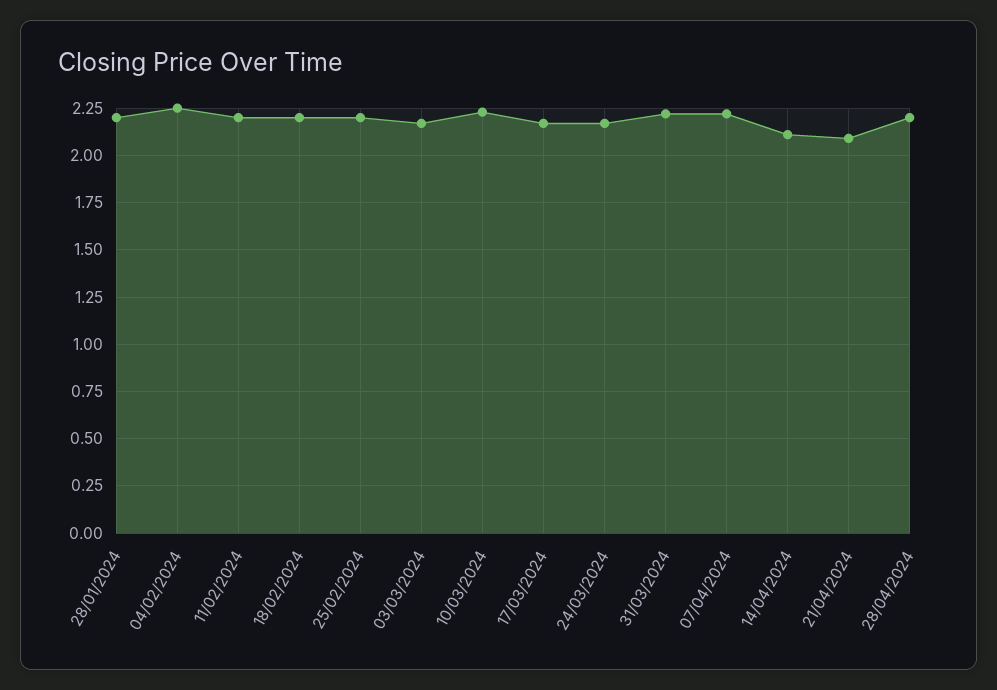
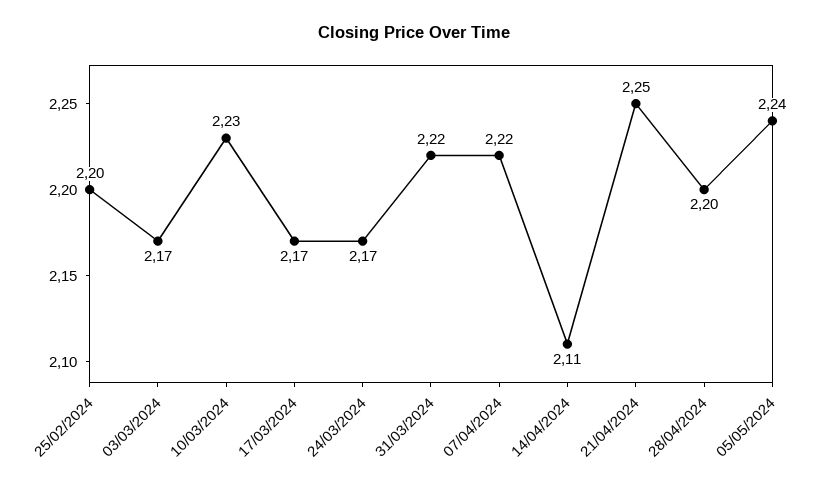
28/01/2024: 2.2 -> none
04/02/2024: 2.25 -> none
11/02/2024: 2.2 -> none
18/02/2024: 2.2 -> none
21/04/2024: 2.1 -> 2.25
05/05/2024: none -> 2.24

